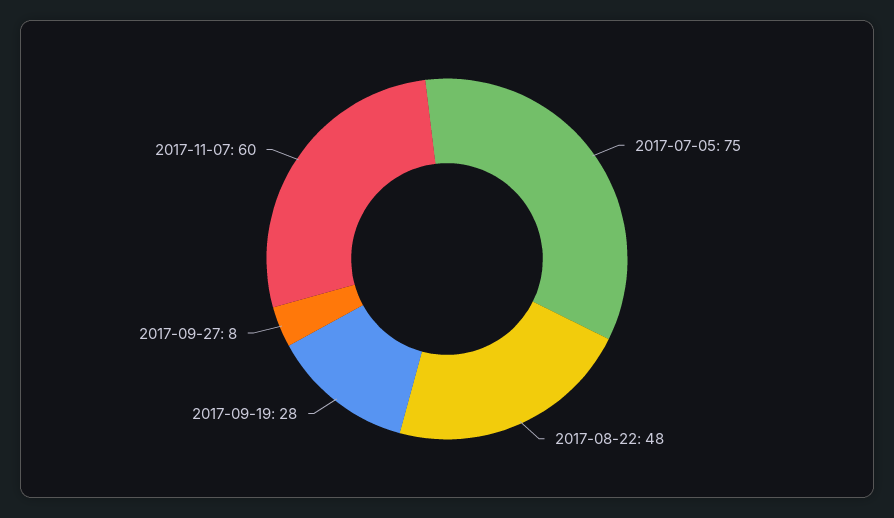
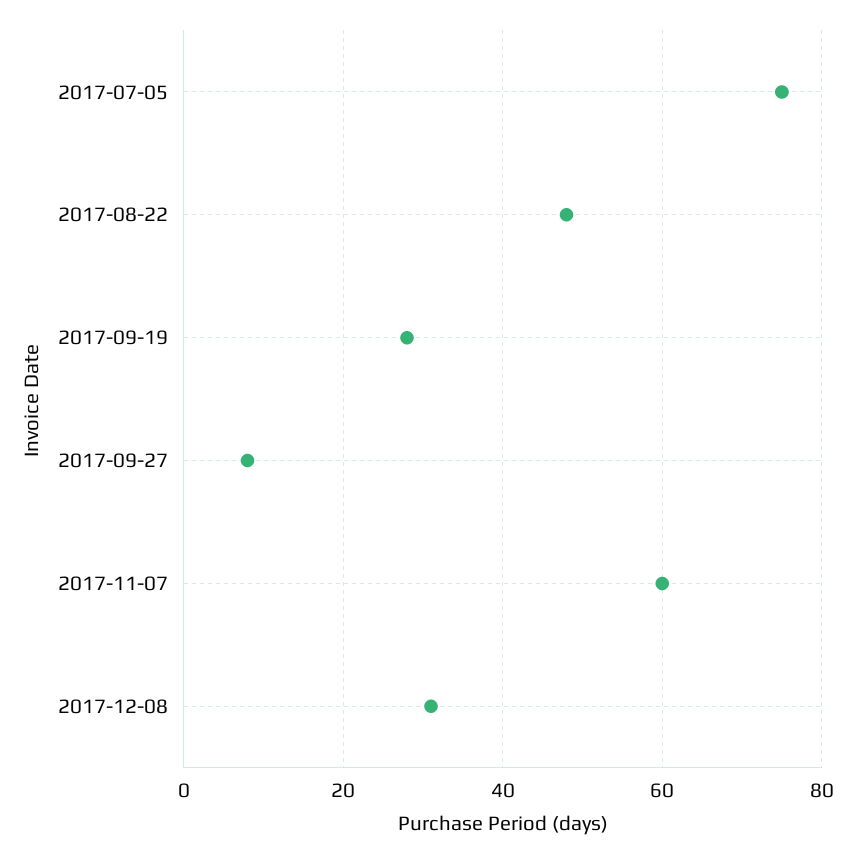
2017-12-08: none -> 30

